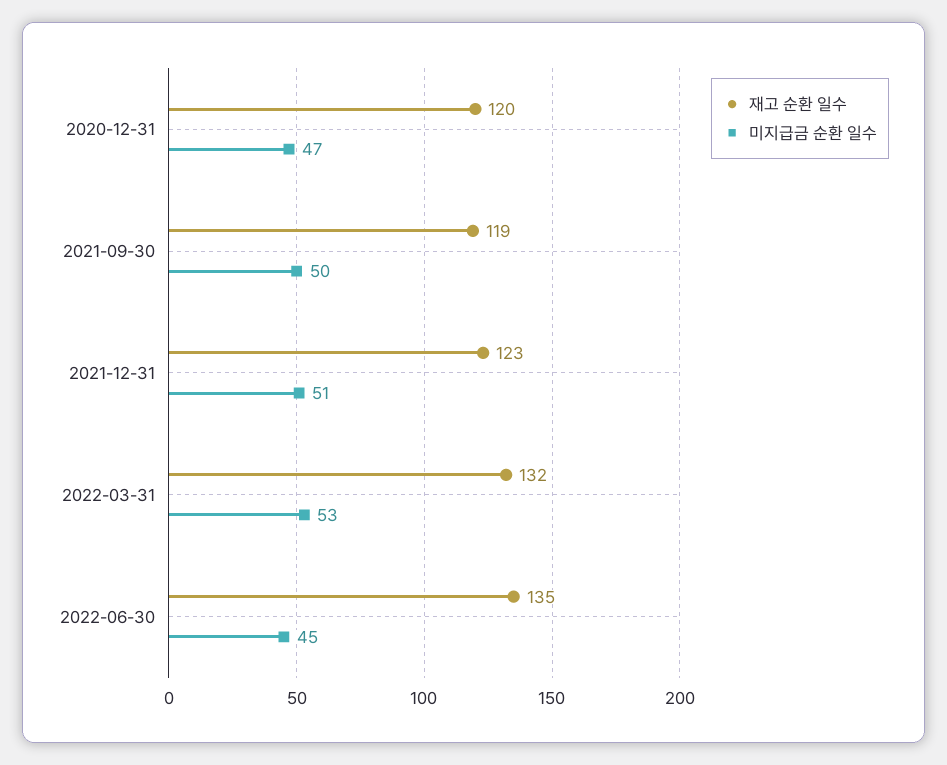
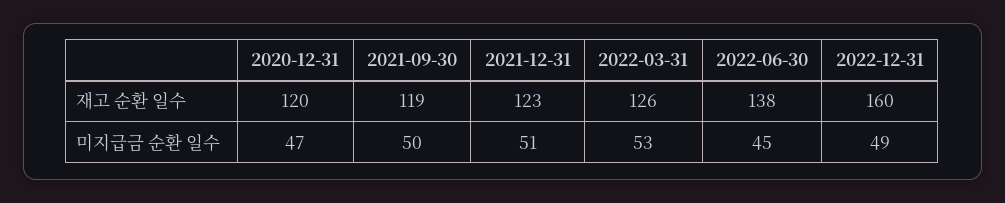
재고 순환 일수, 2022-03-31: 132 -> 126
재고 순환 일수, 2022-06-30: 135 -> 138
재고 순환 일수, 2022-12-31: none -> 160
미지급금 순환 일수, 2022-12-31: none -> 49

